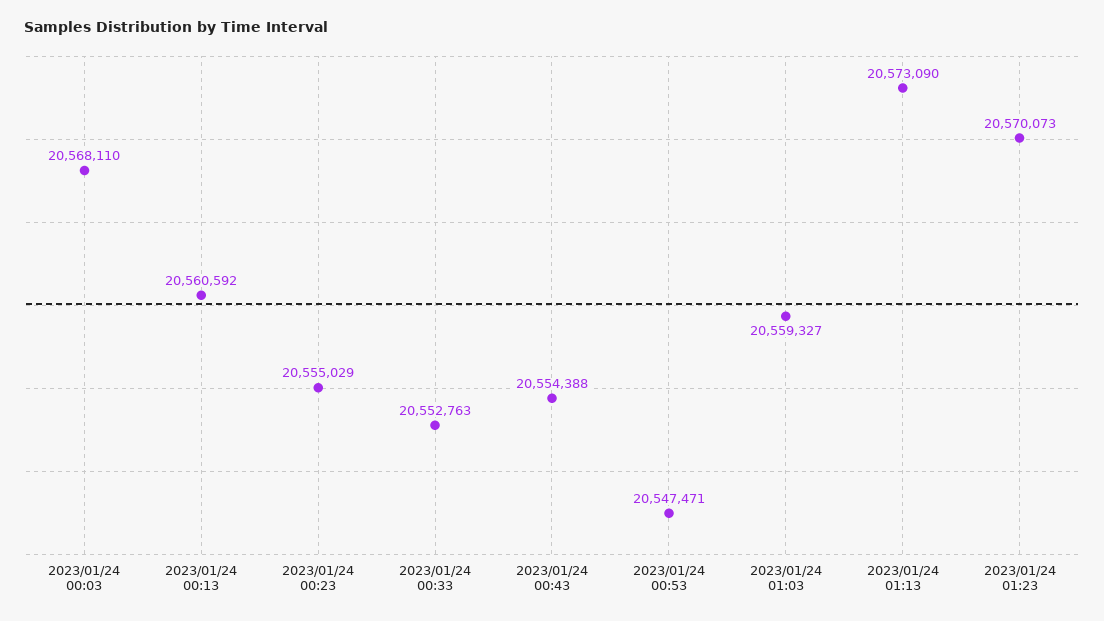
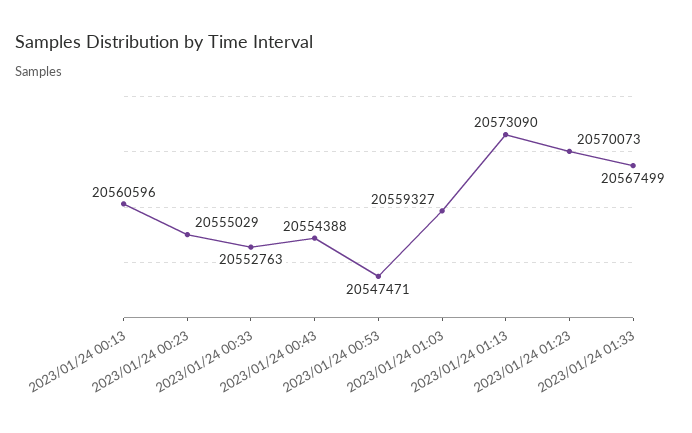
2023/01/24 00:03: 20568110 -> none
2023/01/24 00:13: 20560592 -> 20560596
2023/01/24 01:33: none -> 20567499

